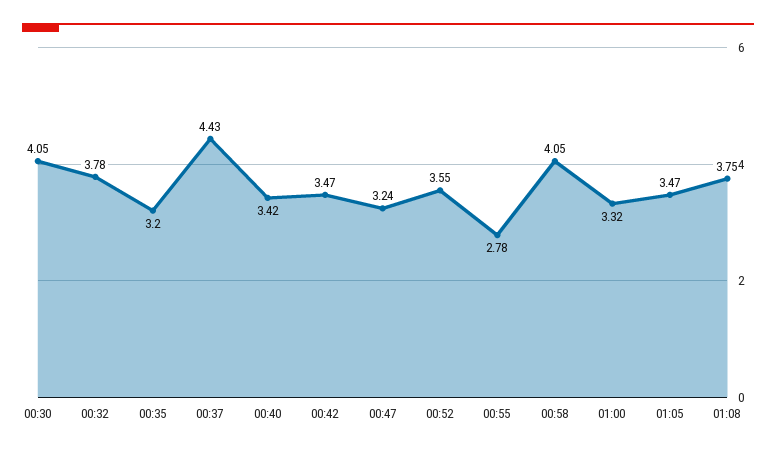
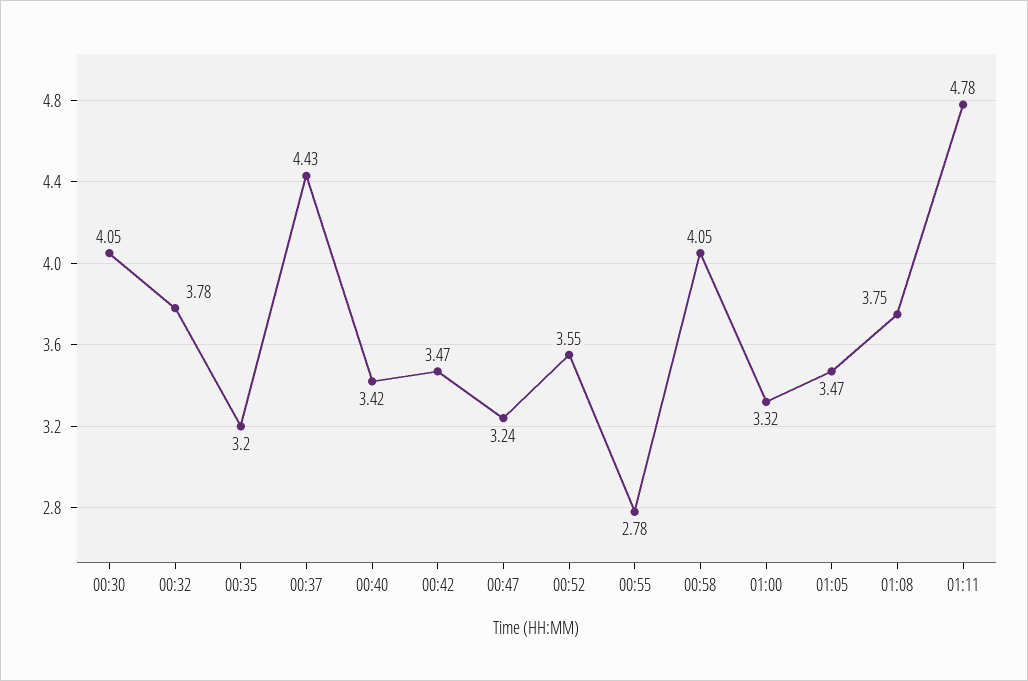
01:11: none -> 4.78

